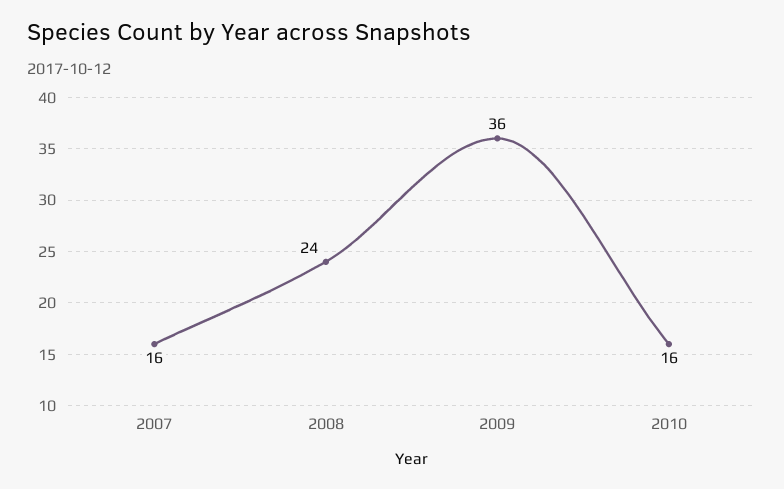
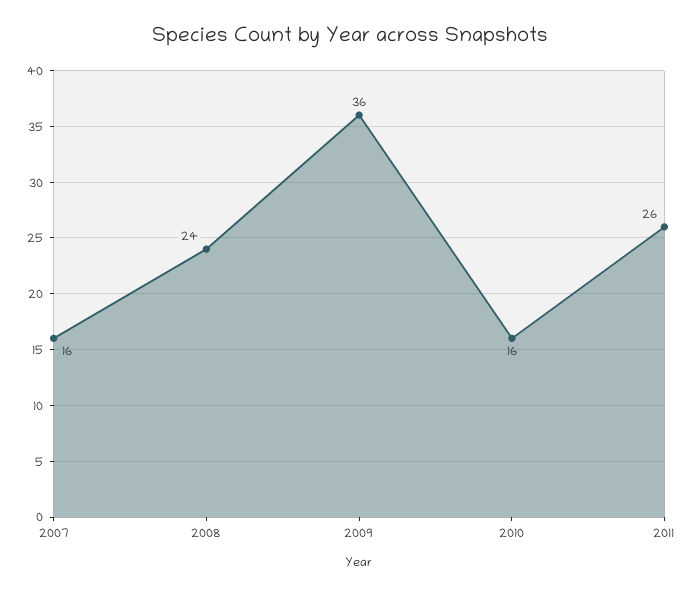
2011: none -> 26

